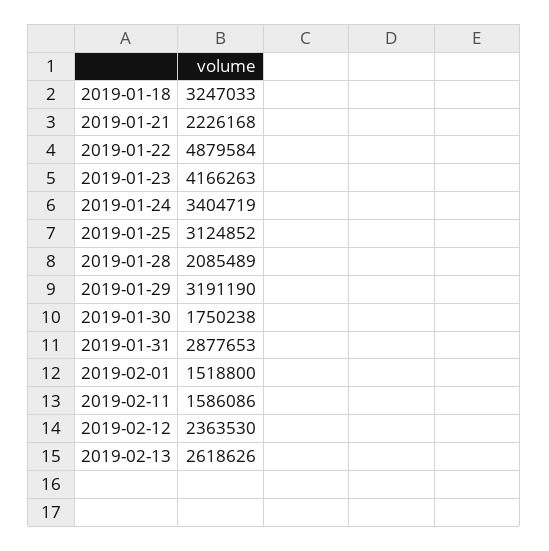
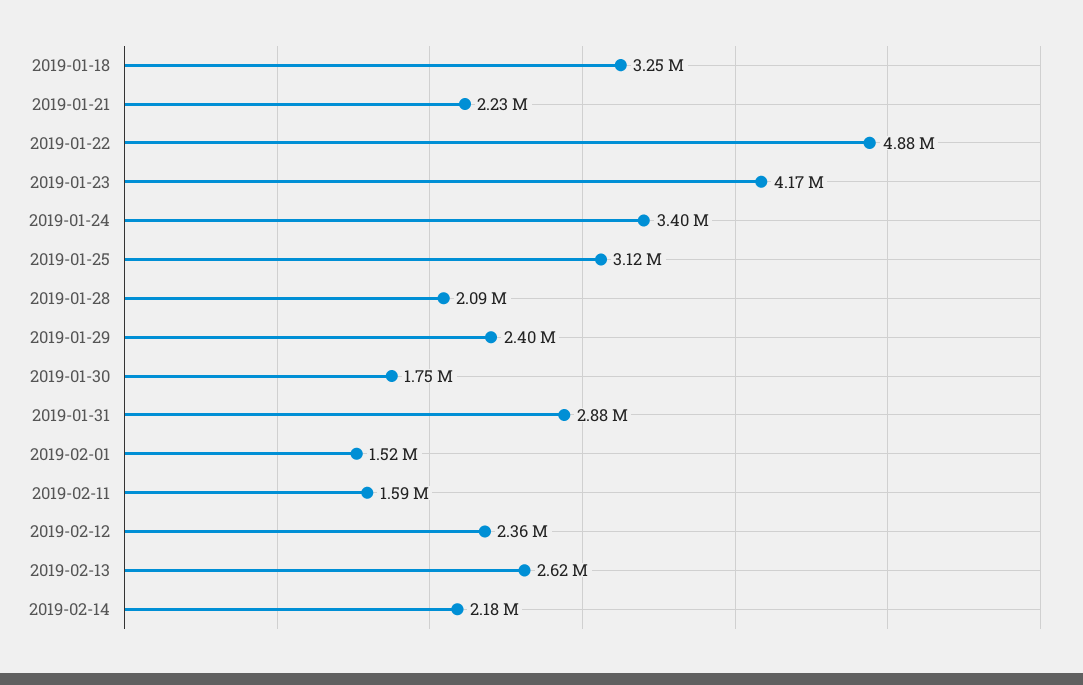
2019-01-29: 3191190 -> 2400000
2019-02-14: none -> 2180000

